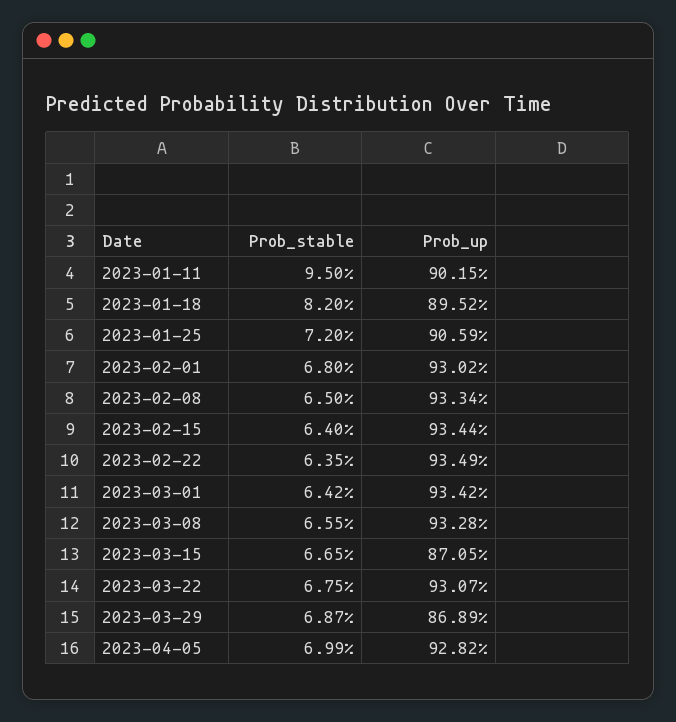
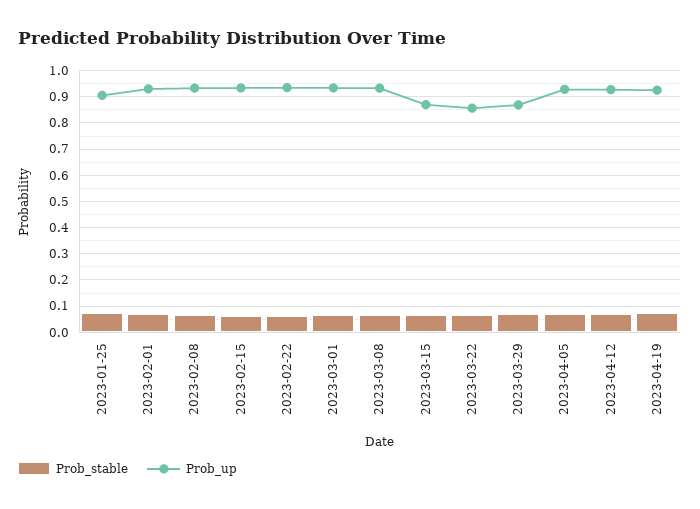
Prob_stable, 2023-01-11: 0.095 -> none
Prob_up, 2023-01-11: 0.9015 -> none
Prob_stable, 2023-01-18: 0.082 -> none
Prob_up, 2023-01-18: 0.8952 -> none
Prob_up, 2023-03-22: 0.9307 -> 0.85
Prob_stable, 2023-04-12: none -> 0.075
Prob_up, 2023-04-12: none -> 0.925
Prob_stable, 2023-04-19: none -> 0.075
Prob_up, 2023-04-19: none -> 0.925

